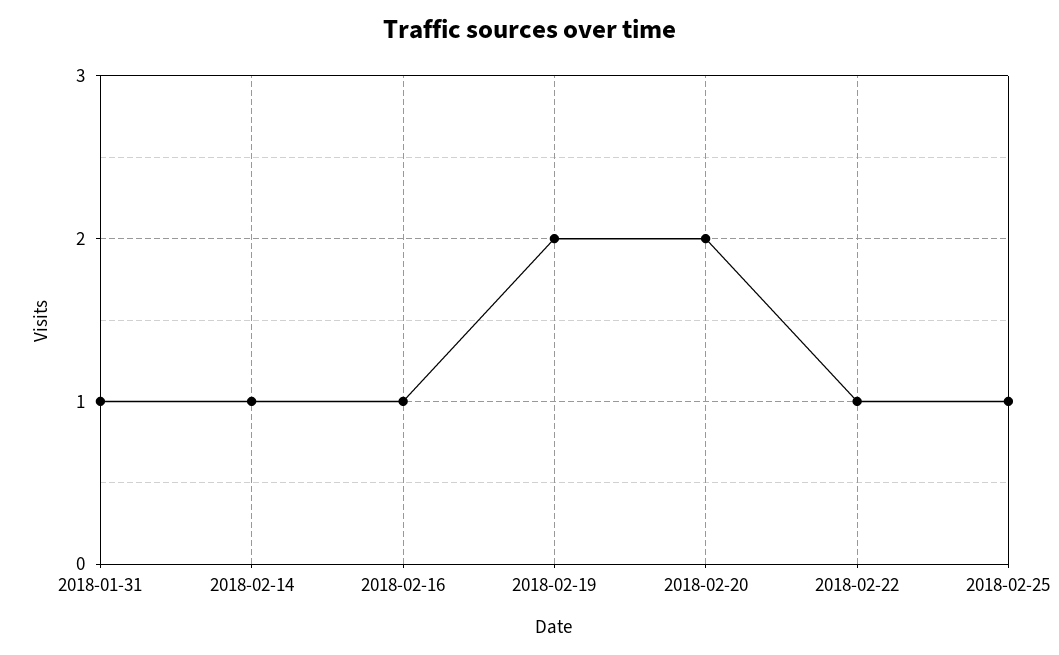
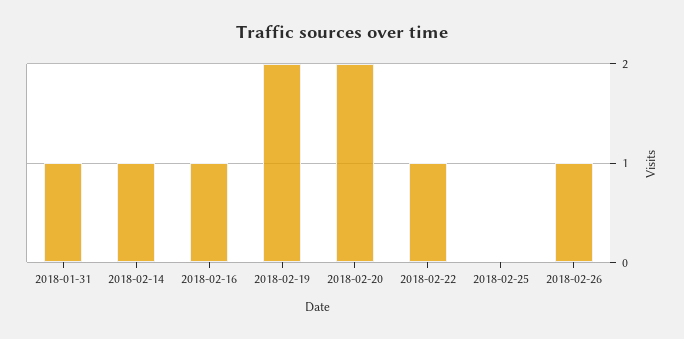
2018-02-25: 1 -> 0
2018-02-26: none -> 1

